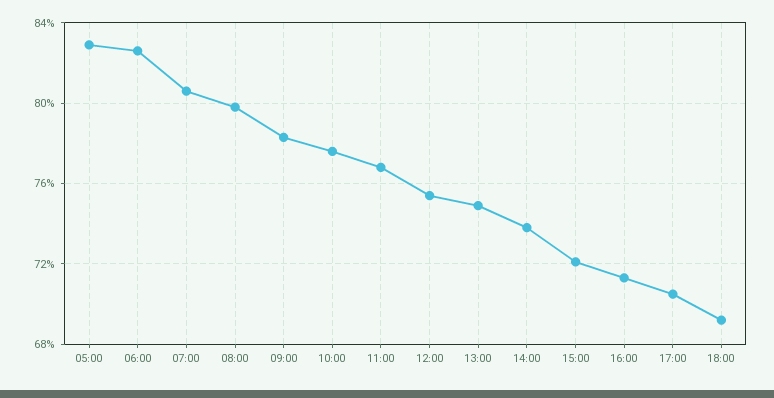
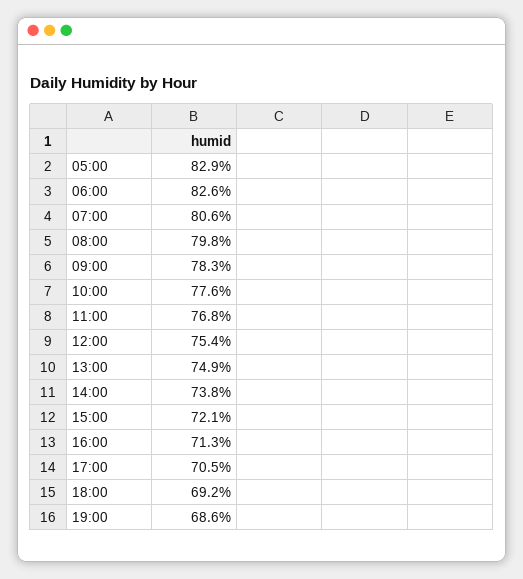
19:00: none -> 68.6

